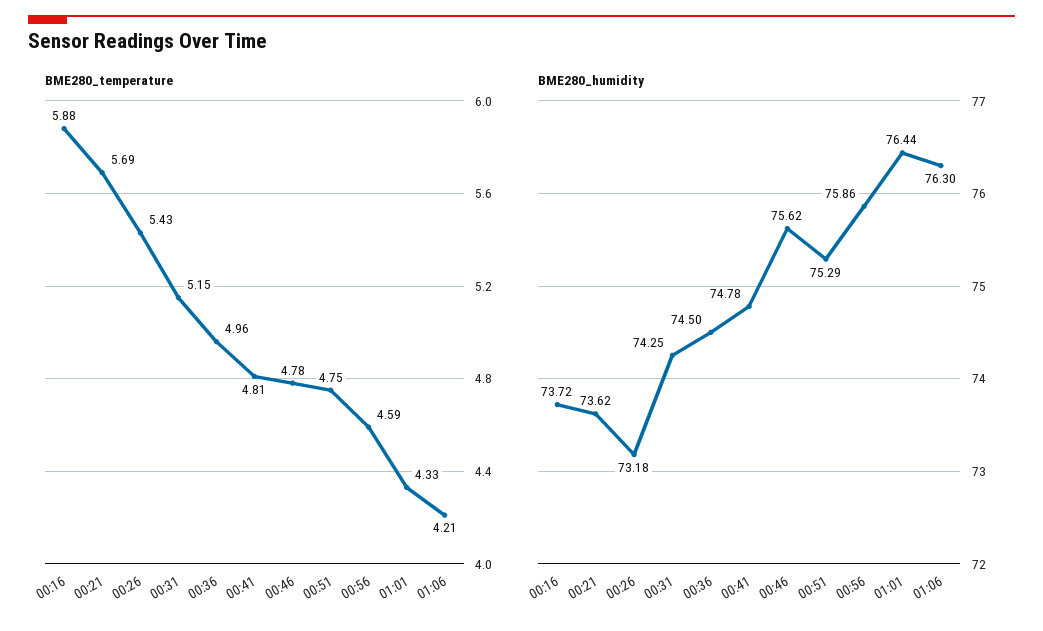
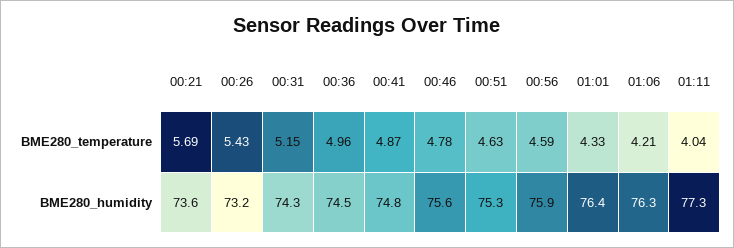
BME280_temperature, 00:16: 5.88 -> none
BME280_temperature, 00:41: 4.81 -> 4.87
BME280_temperature, 00:51: 4.75 -> 4.63
BME280_humidity, 00:16: 73.72 -> none
BME280_temperature, 01:11: none -> 4.04
BME280_humidity, 01:11: none -> 77.3

